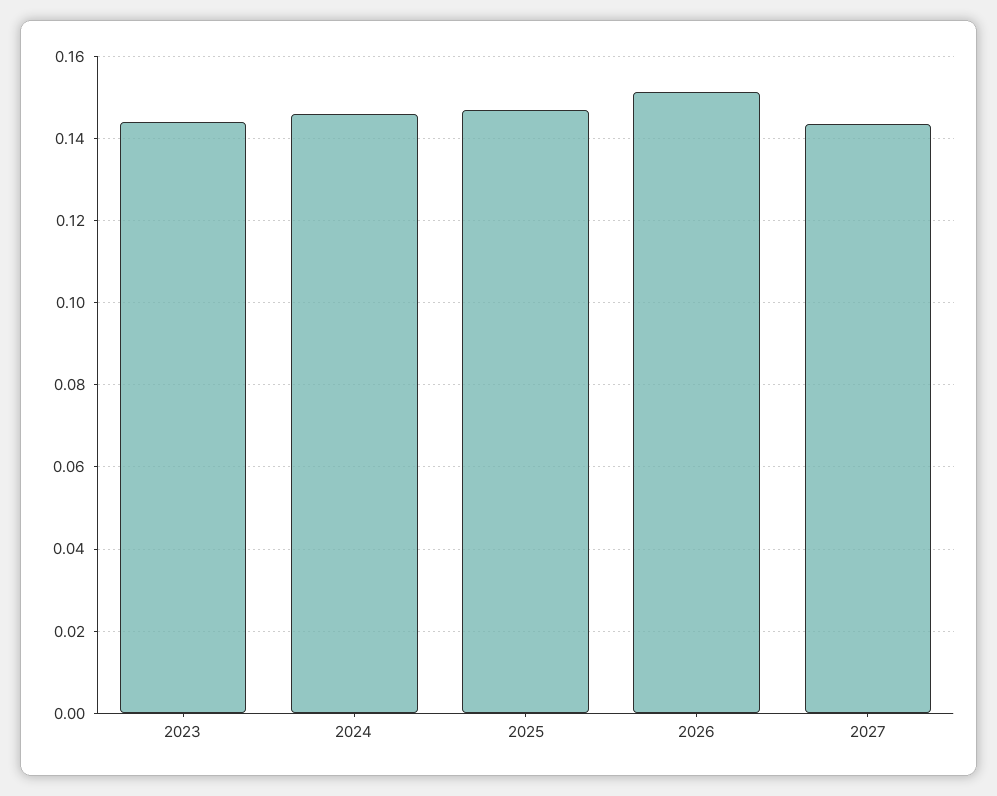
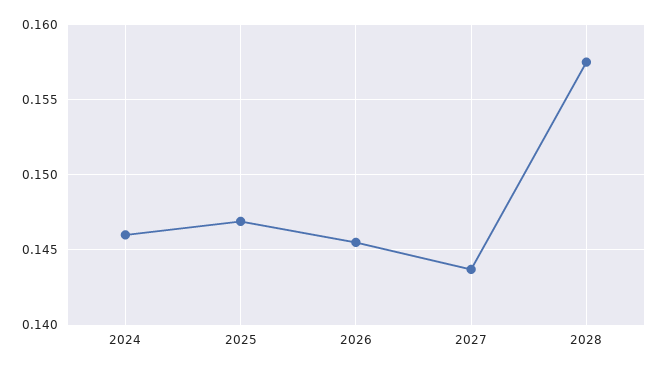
2023: 0.144 -> none
2026: 0.152 -> 0.1455
2028: none -> 0.1575

